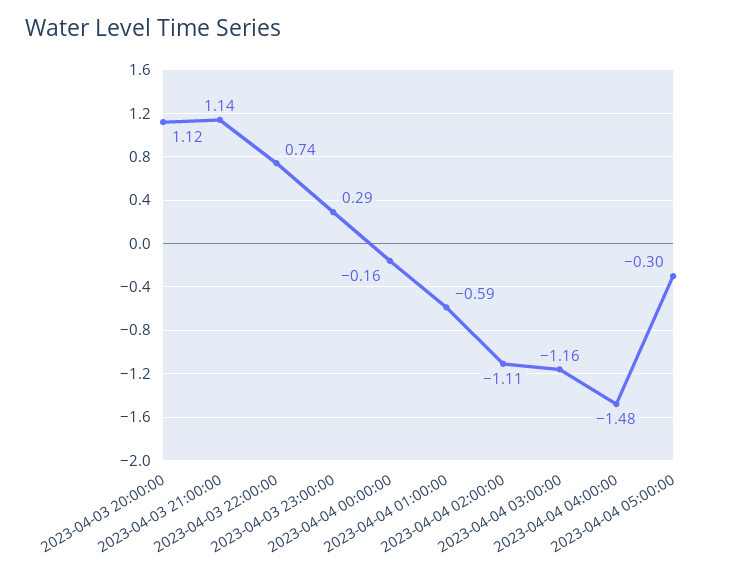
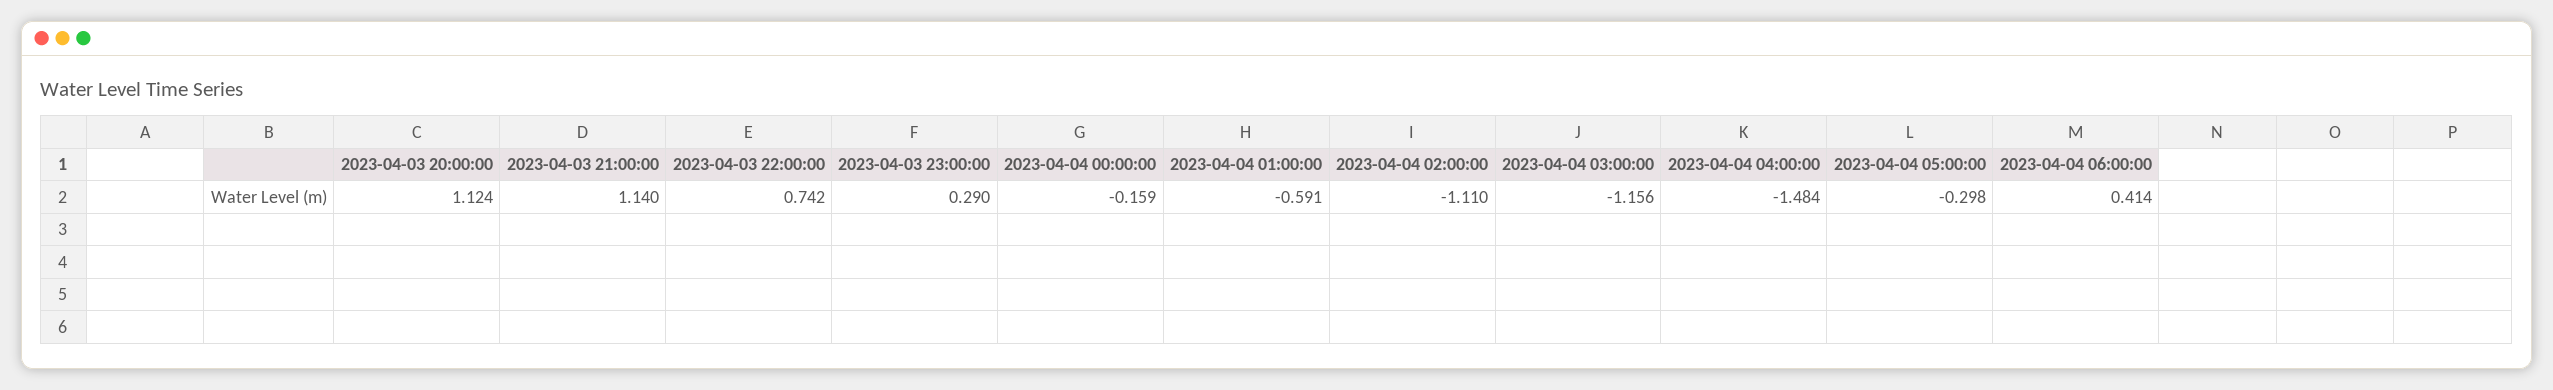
2023-04-04 06:00:00: none -> 0.414

